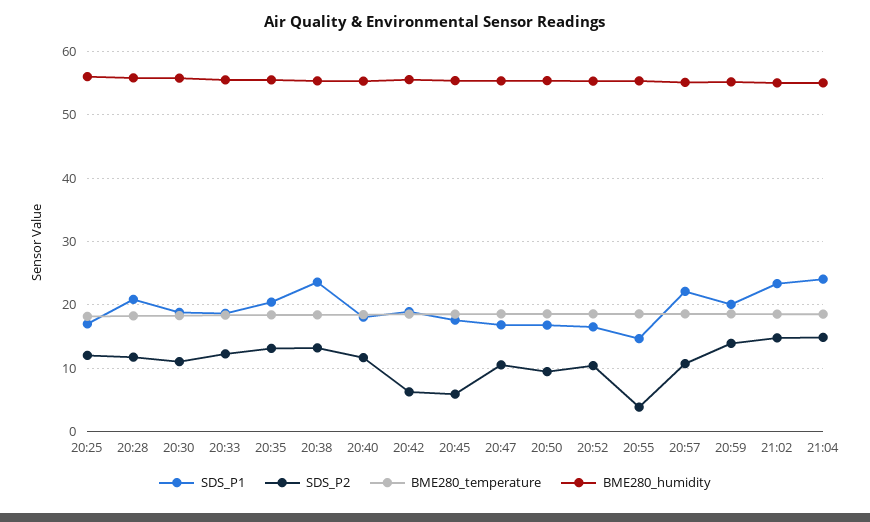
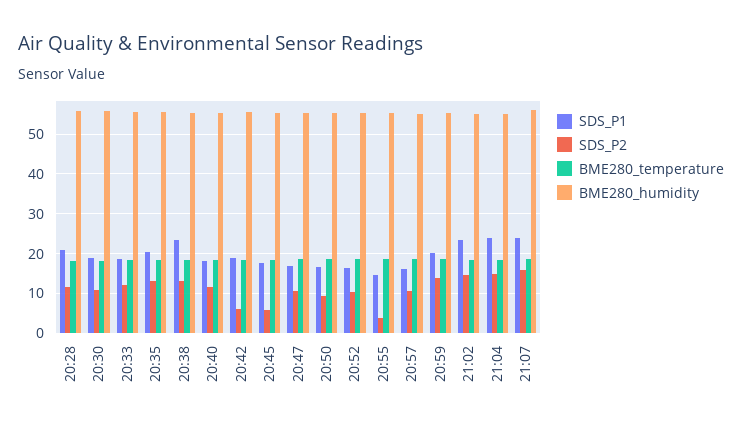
SDS_P1, 20:25: 17 -> none
SDS_P2, 20:25: 12 -> none
BME280_temperature, 20:25: 18 -> none
BME280_humidity, 20:25: 56 -> none
SDS_P1, 20:57: 22 -> 16
SDS_P1, 21:07: none -> 24
SDS_P2, 21:07: none -> 16
BME280_temperature, 21:07: none -> 18
BME280_humidity, 21:07: none -> 56

